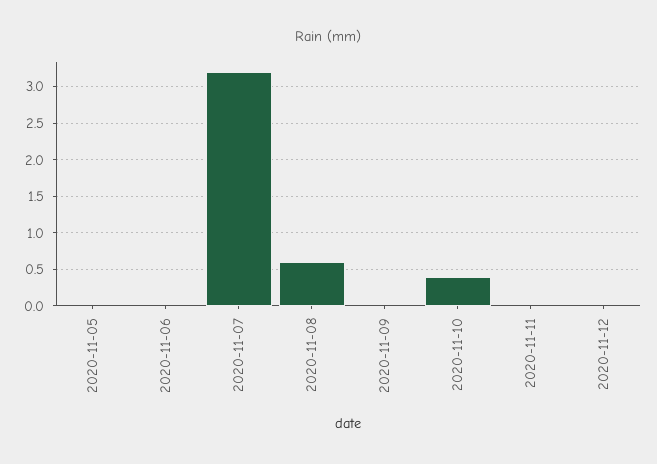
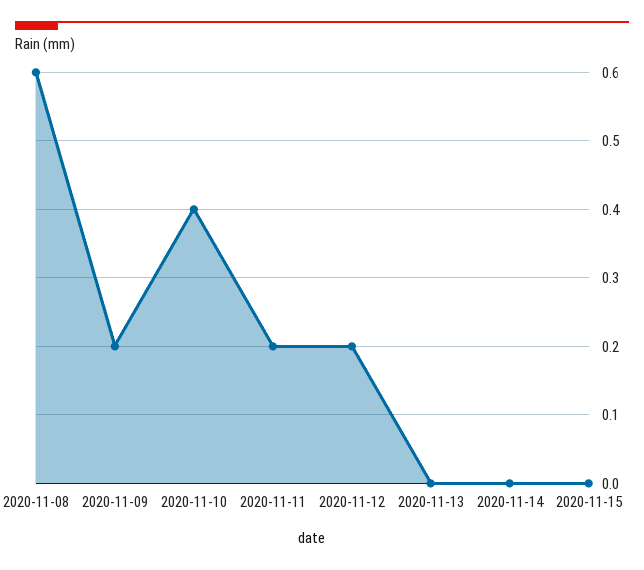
2020-11-05: 0 -> none
2020-11-06: 0 -> none
2020-11-07: 3.2 -> none
2020-11-09: 0 -> 0.2
2020-11-11: 0 -> 0.2
2020-11-12: 0 -> 0.2
2020-11-13: none -> 0
2020-11-14: none -> 0
2020-11-15: none -> 0

